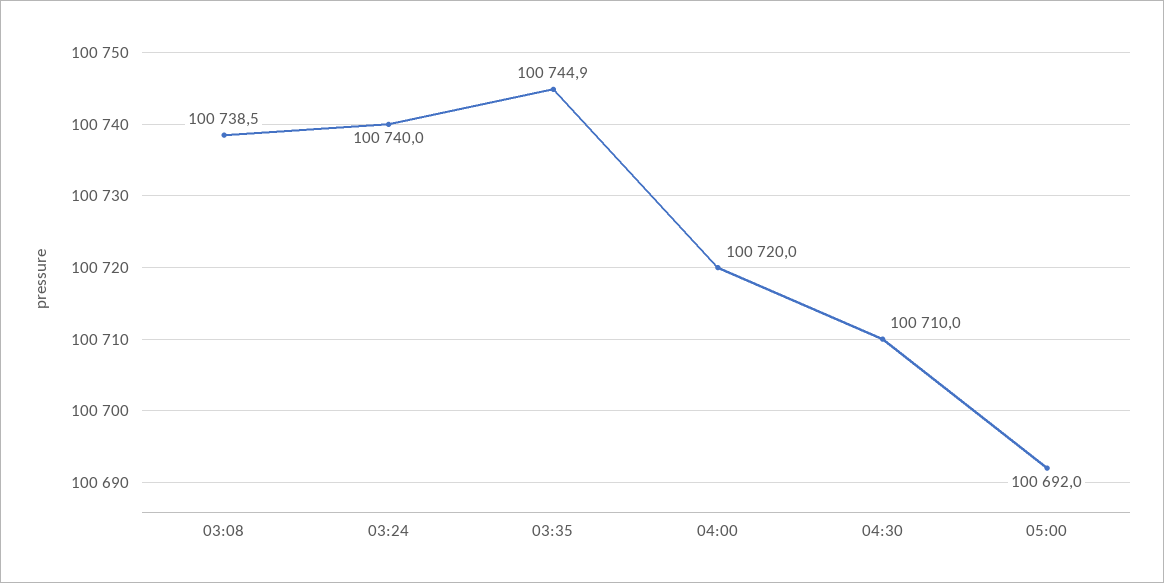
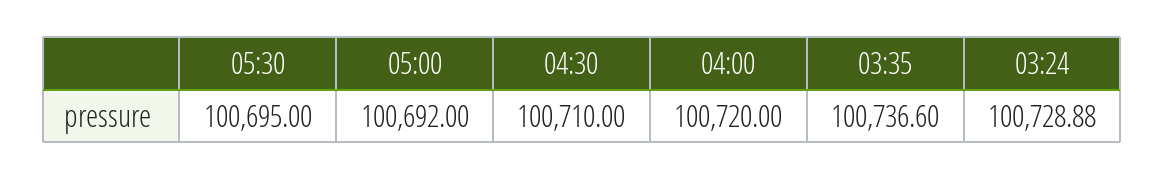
03:08: 100738.5 -> none
03:24: 100740 -> 100728.88
03:35: 100744.9 -> 100736.6
05:30: none -> 100695

